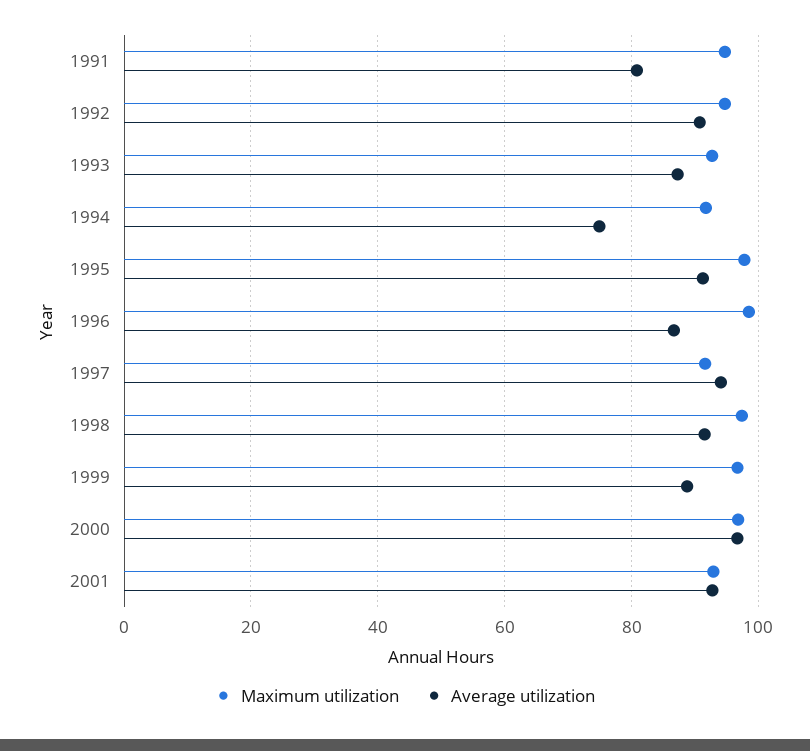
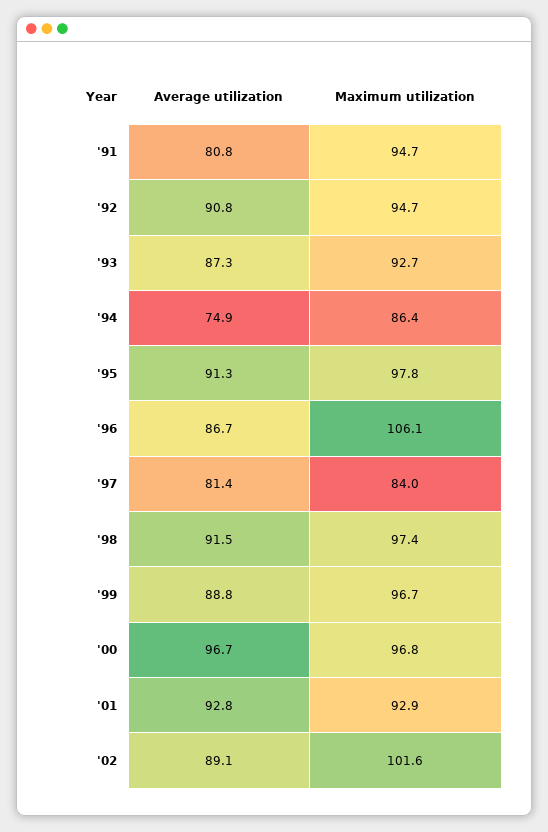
Maximum utilization, 1994: 92 -> 86.4
Maximum utilization, 1996: 98 -> 106.1
Maximum utilization, 1997: 92 -> 84
Average utilization, 1997: 94 -> 81.4
Average utilization, '02: none -> 89.1
Maximum utilization, '02: none -> 101.6

